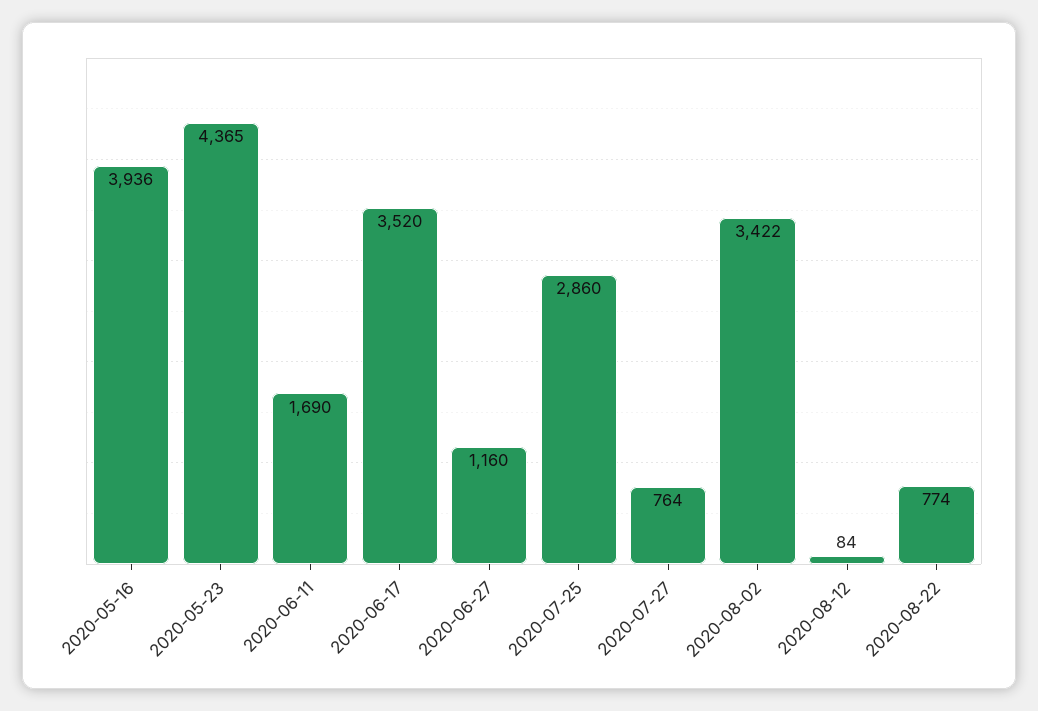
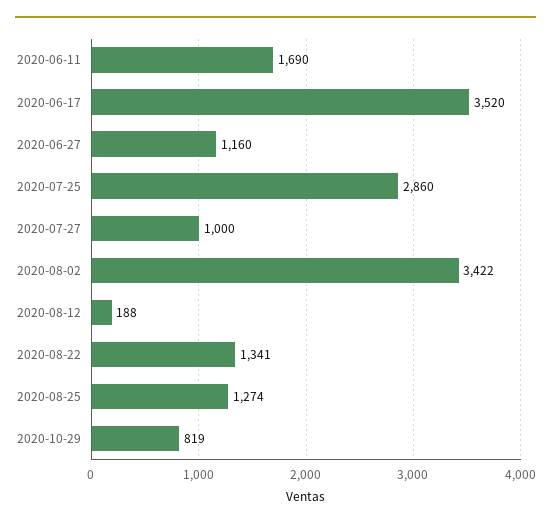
2020-05-16: 3936 -> none
2020-05-23: 4365 -> none
2020-07-27: 764 -> 1000
2020-08-12: 84 -> 188
2020-08-22: 774 -> 1341
2020-08-25: none -> 1274
2020-10-29: none -> 819

